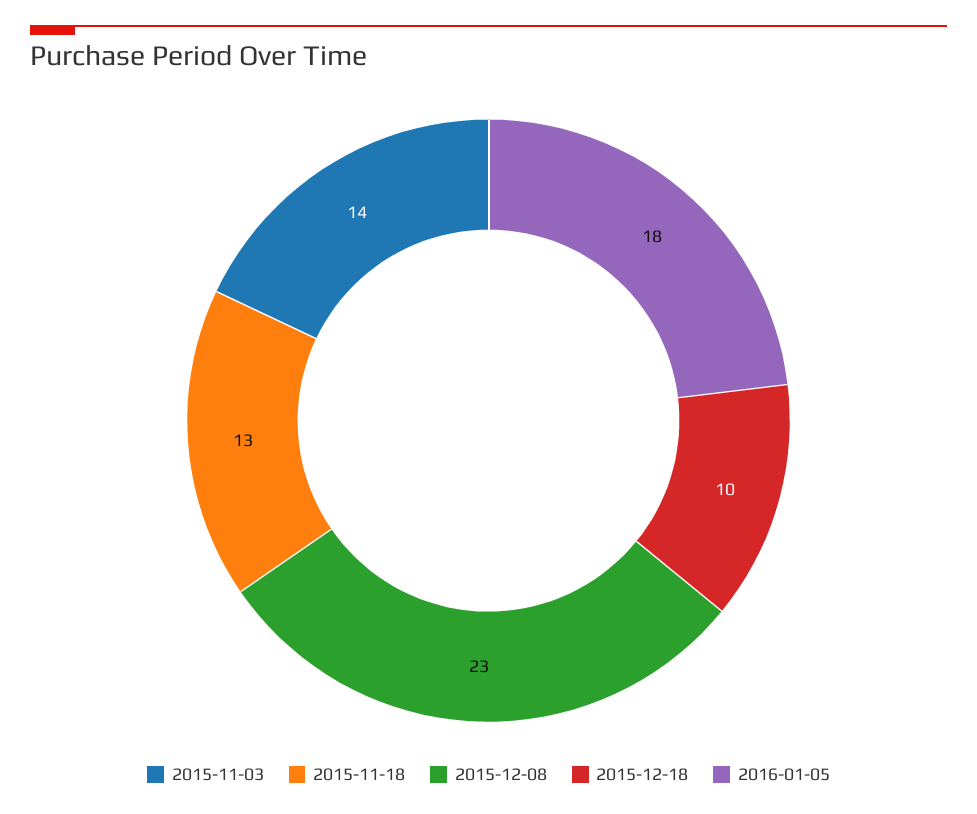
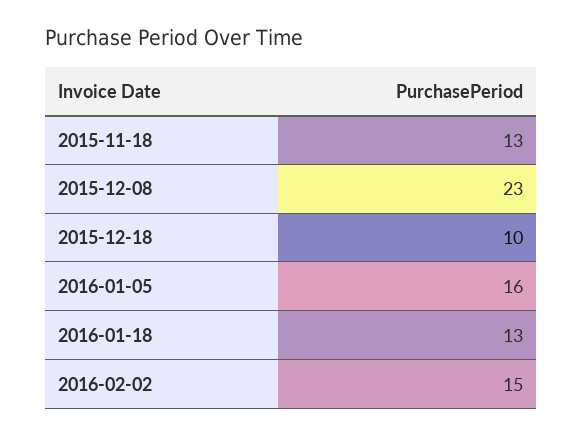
2015-11-03: 14 -> none
2016-01-05: 18 -> 16
2016-01-18: none -> 13
2016-02-02: none -> 15

